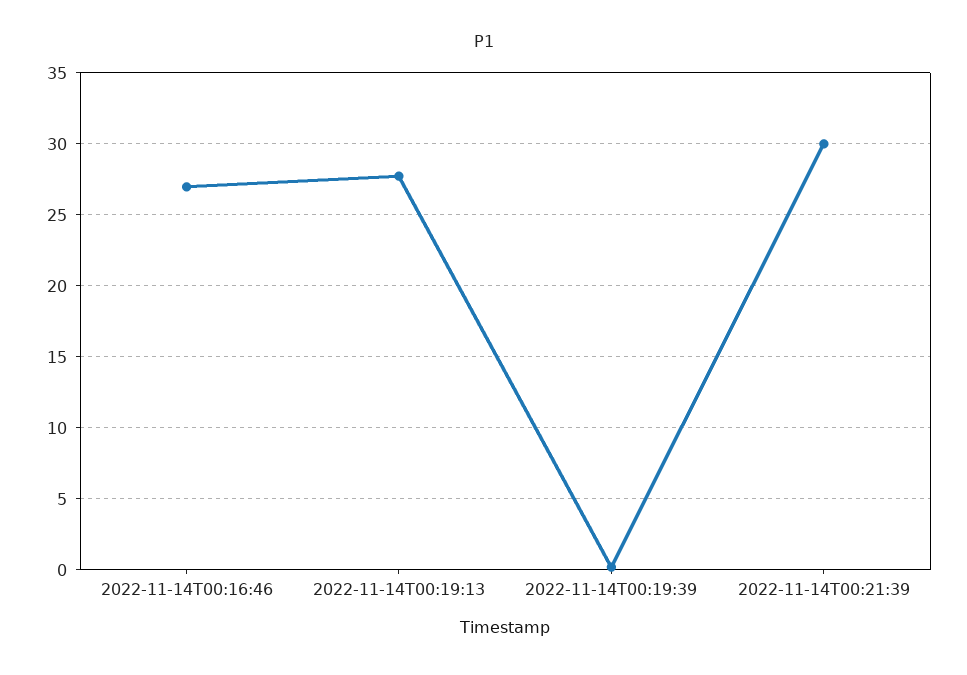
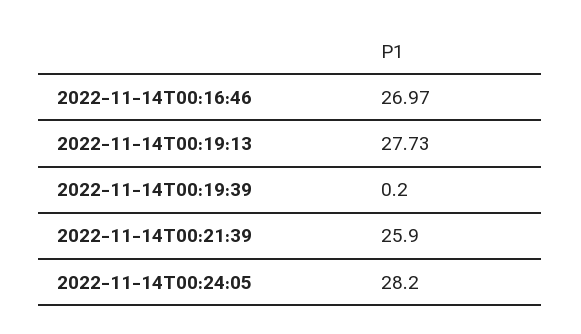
2022-11-14T00:21:39: 30 -> 25.9
2022-11-14T00:24:05: none -> 28.2

